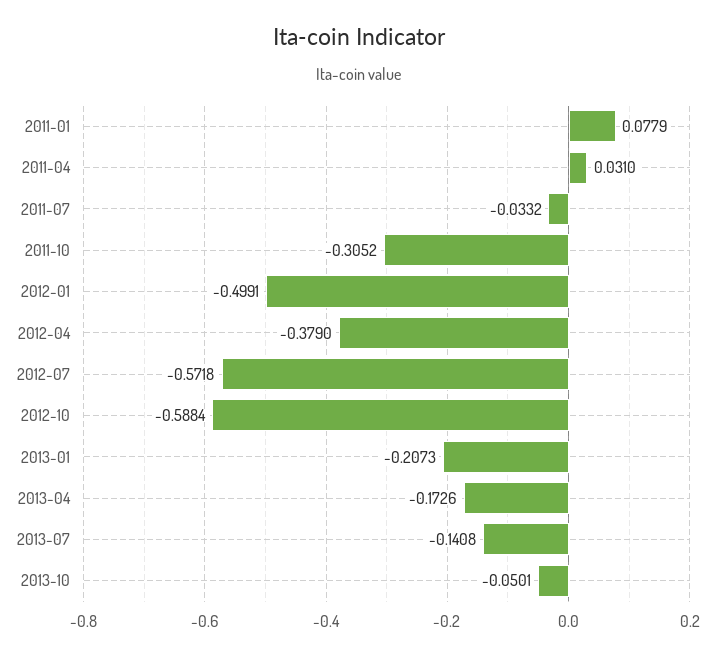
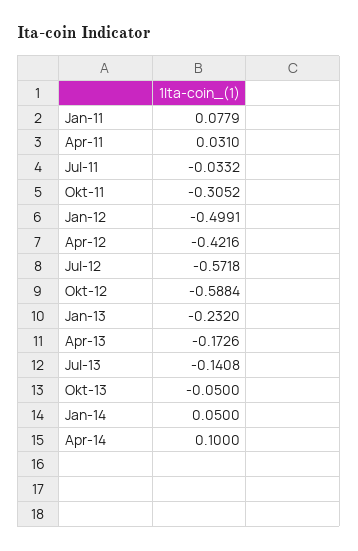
2012-04: -0.379 -> -0.4216
2013-01: -0.2073 -> -0.232
2013-10: -0.0501 -> -0.05
Jan-14: none -> 0.05
Apr-14: none -> 0.1

